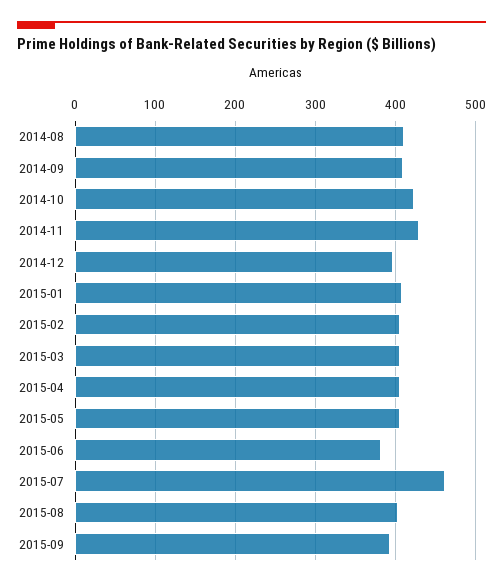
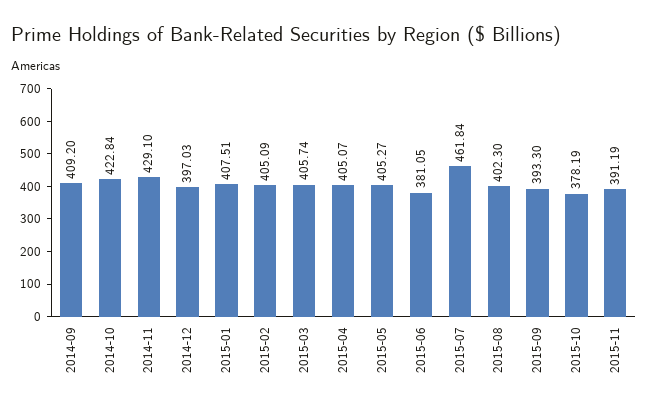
2014-08: 410 -> none
2015-10: none -> 378.19
2015-11: none -> 391.19

